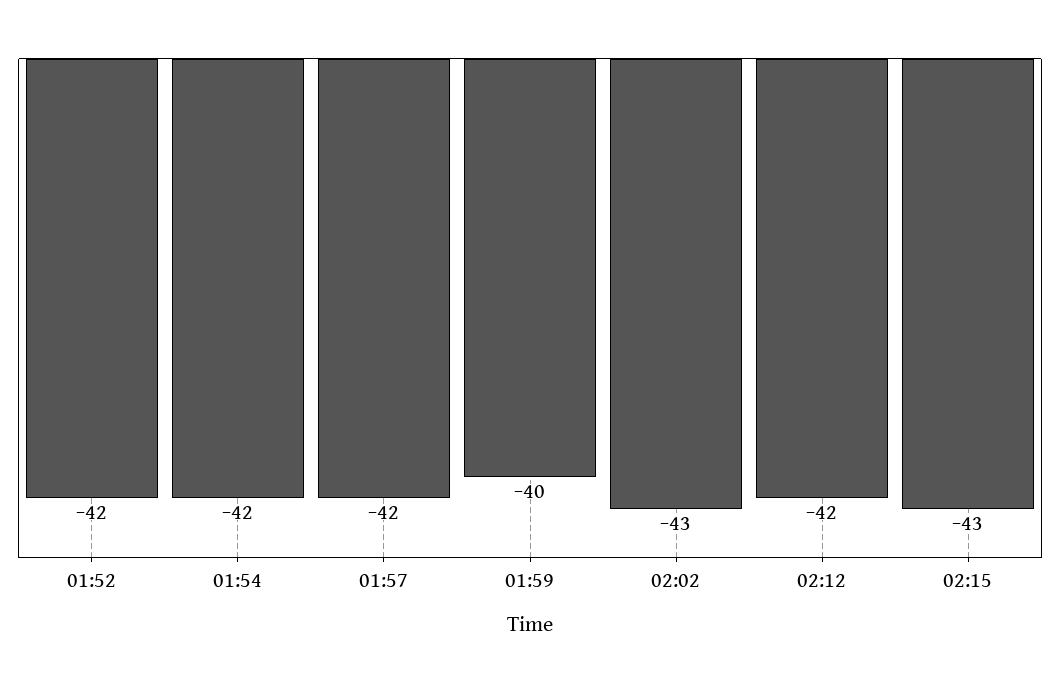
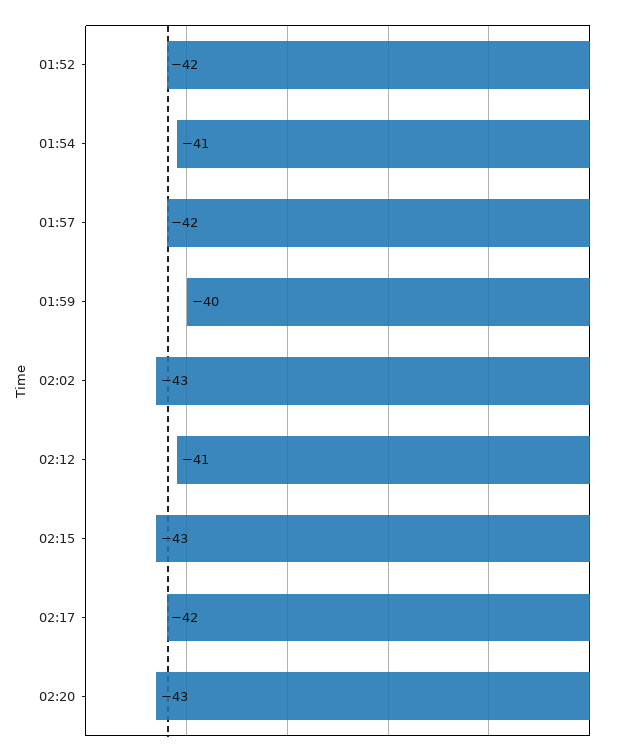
01:54: -42 -> -41
02:12: -42 -> -41
02:17: none -> -42
02:20: none -> -43

